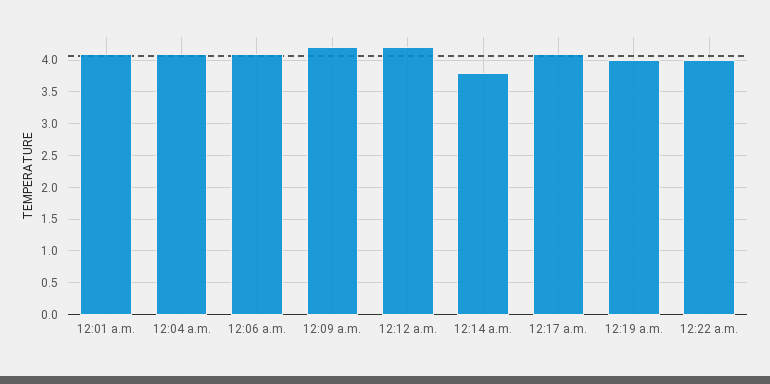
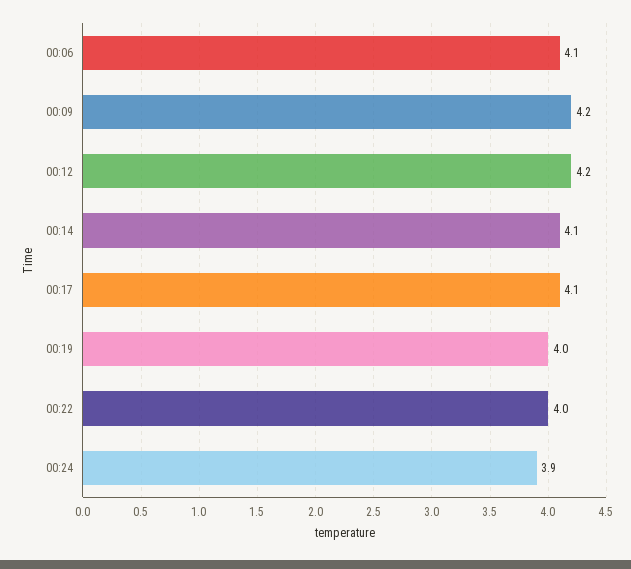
12:01 a.m.: 4.1 -> none
12:04 a.m.: 4.1 -> none
12:14 a.m.: 3.8 -> 4.1
00:24: none -> 3.9

